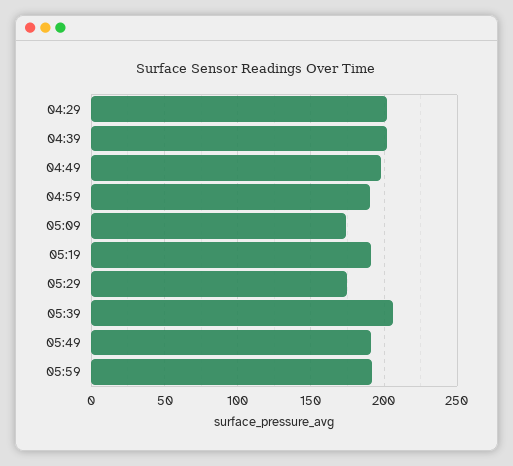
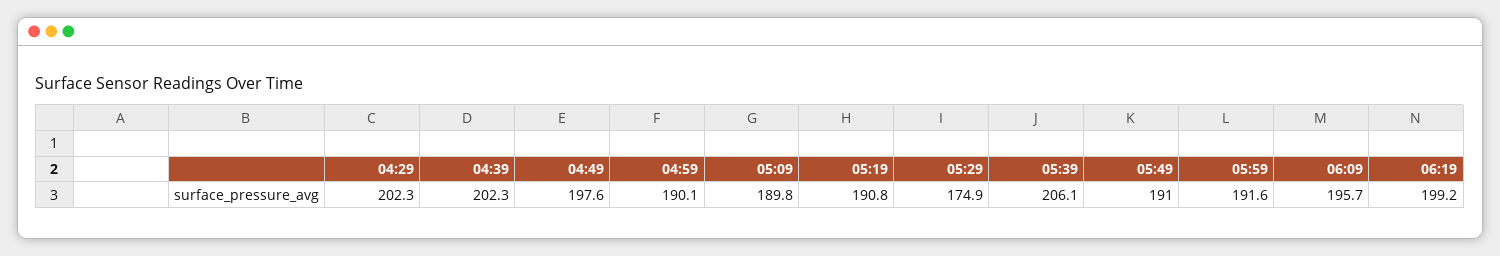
05:09: 175 -> 189.8
06:09: none -> 195.7
06:19: none -> 199.2

